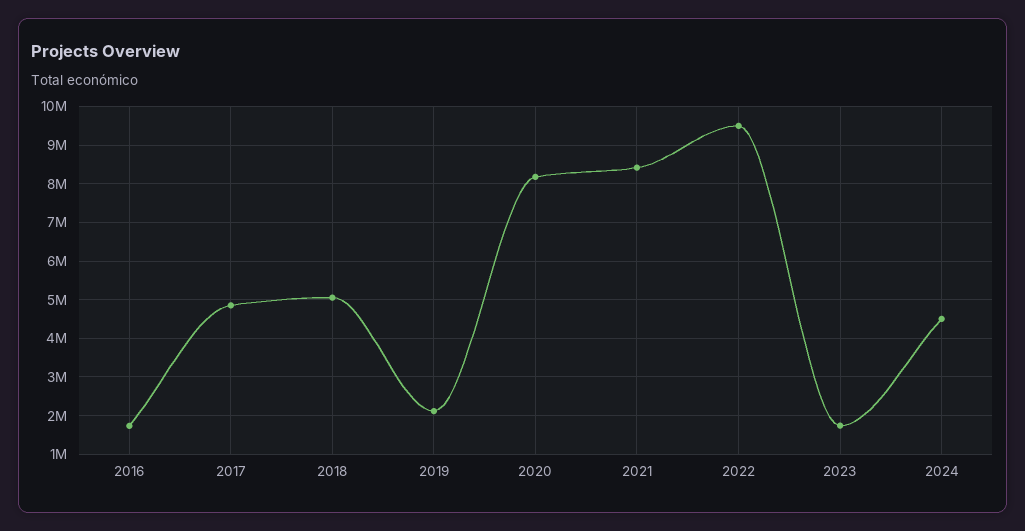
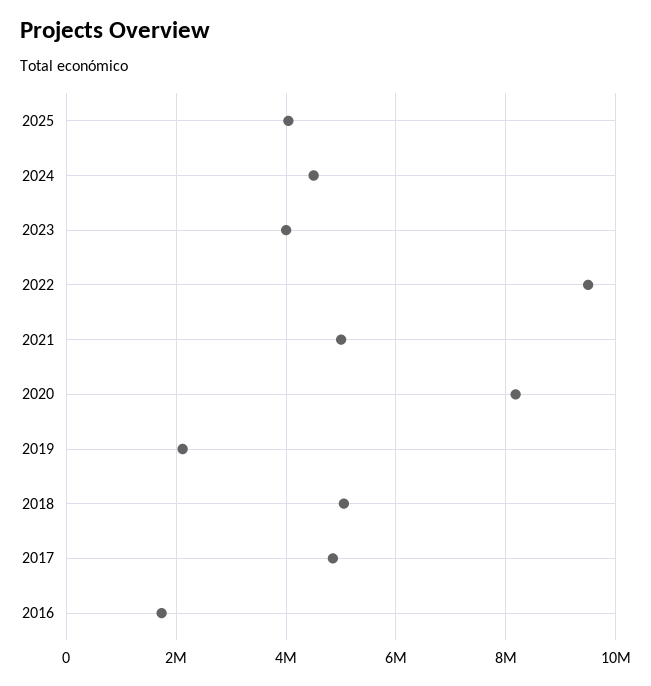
2021: 8400000 -> 5000000
2023: 1800000 -> 4000000
2025: none -> 4000000

